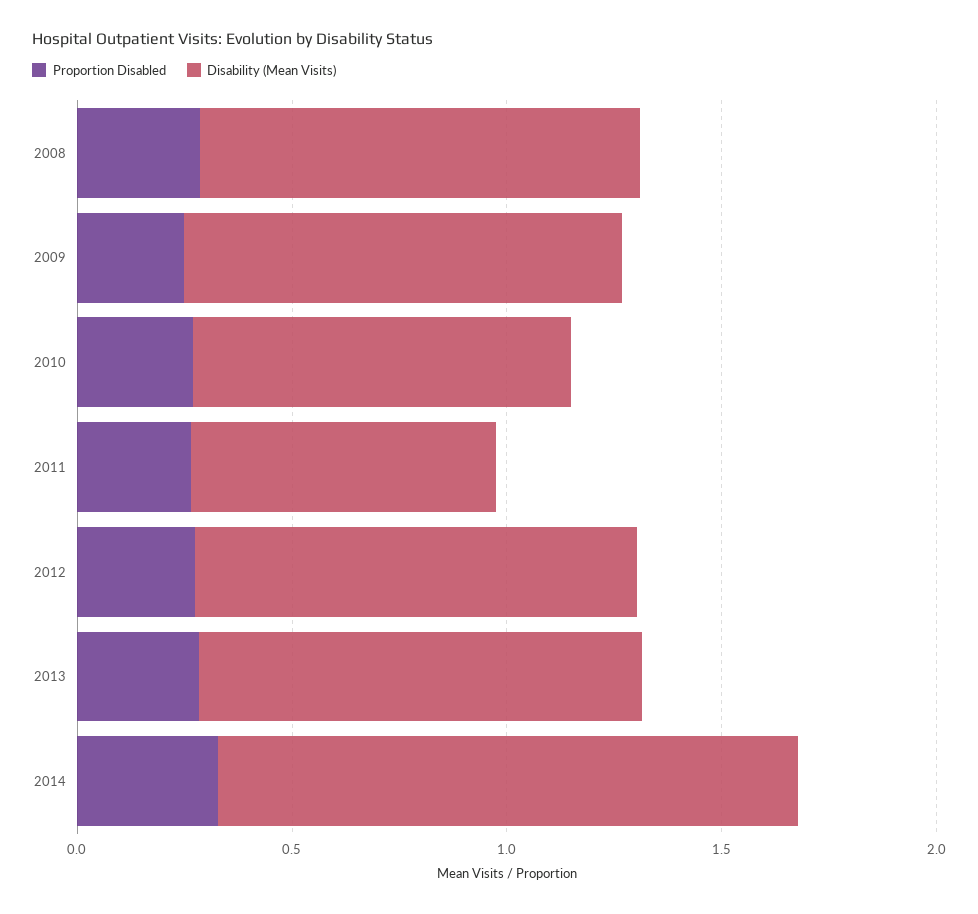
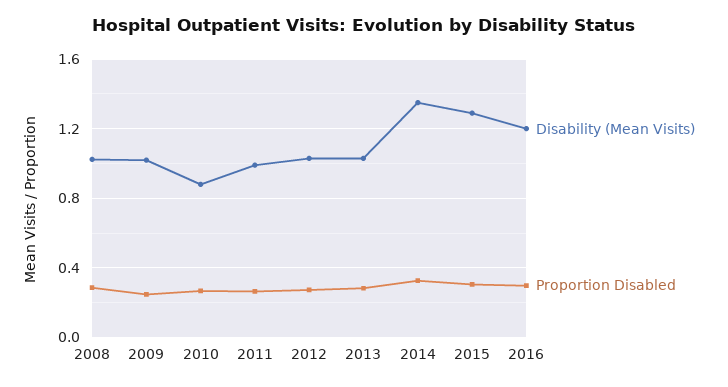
Disability (Mean Visits), 2011: 0.7 -> 1
Disability (Mean Visits), 2015: none -> 1.3
Proportion Disabled, 2015: none -> 0.3
Disability (Mean Visits), 2016: none -> 1.2
Proportion Disabled, 2016: none -> 0.3

